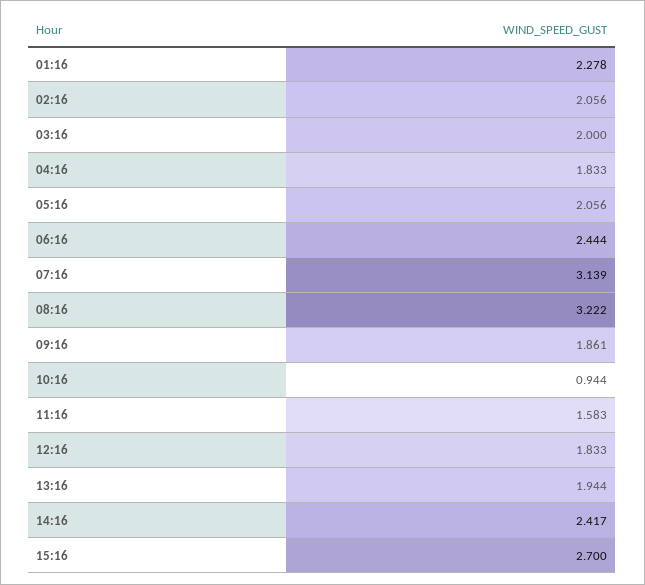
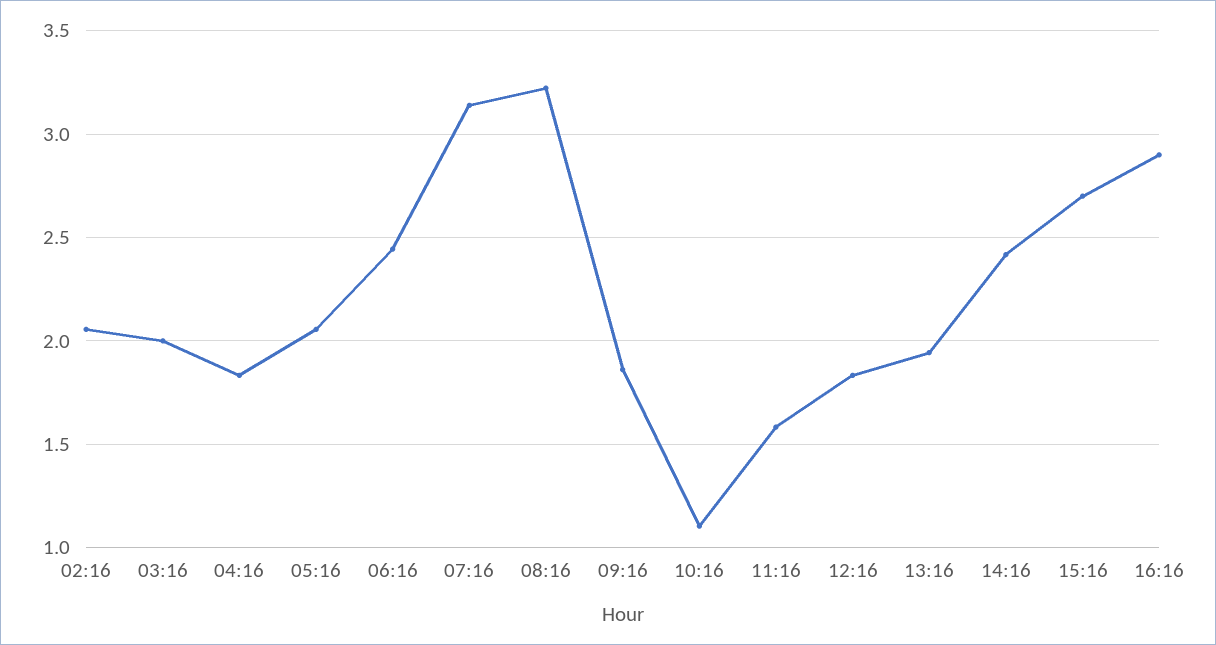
01:16: 2.278 -> none
10:16: 0.944 -> 1.1
16:16: none -> 2.9

